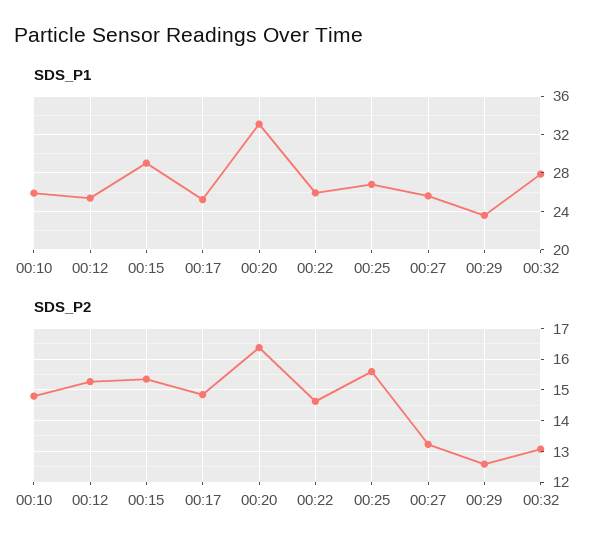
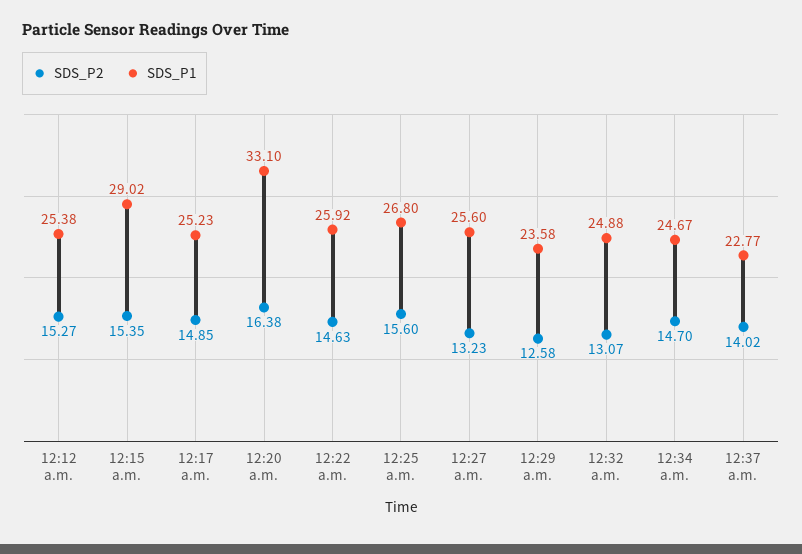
SDS_P1, 00:10: 26 -> none
SDS_P1, 00:32: 28 -> 24.88
SDS_P2, 00:10: 14.8 -> none
SDS_P2, 12:34 a.m.: none -> 14.7
SDS_P1, 12:34 a.m.: none -> 24.67
SDS_P2, 12:37 a.m.: none -> 14.02
SDS_P1, 12:37 a.m.: none -> 22.77

